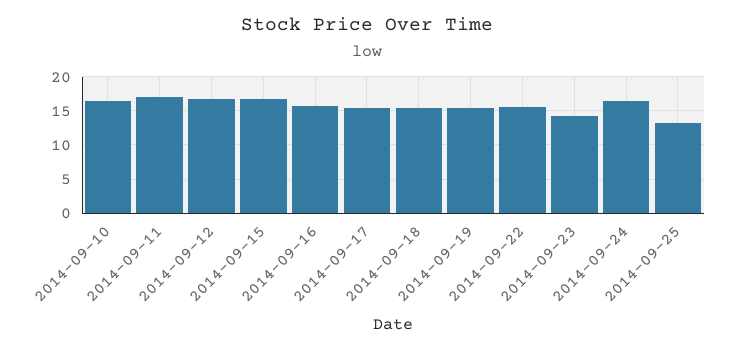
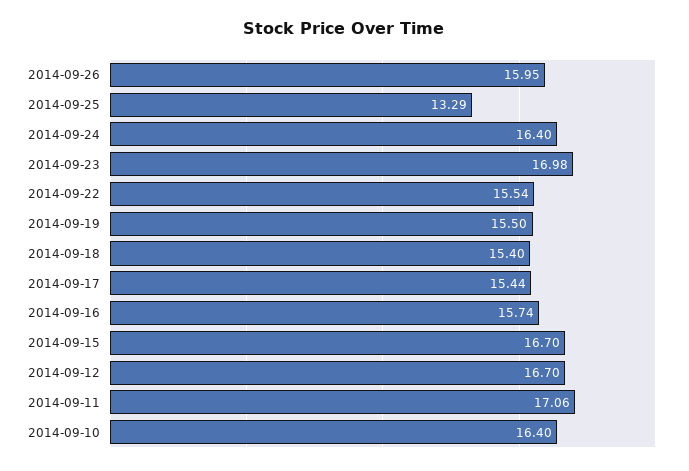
2014-09-23: 14 -> 16.98
2014-09-26: none -> 15.95

